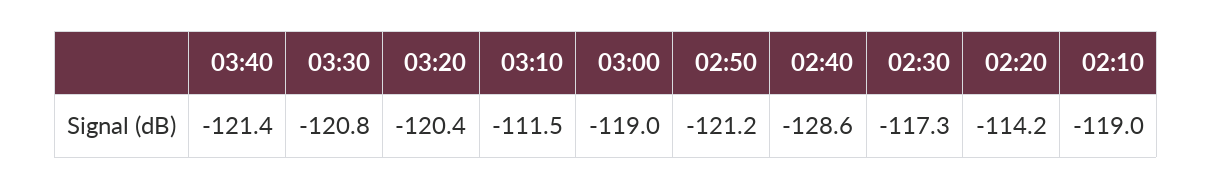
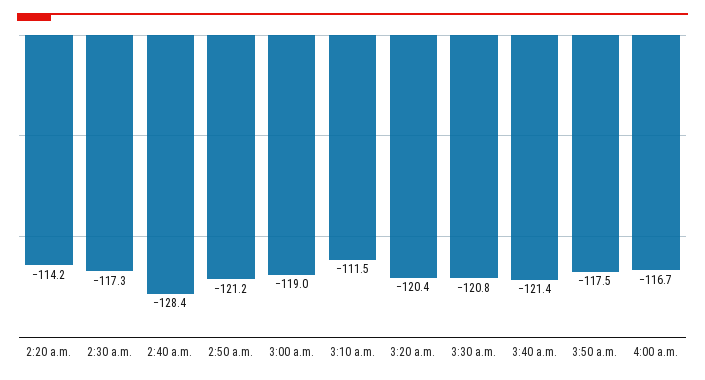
02:40: -128.6 -> -128.4
02:10: -119 -> none
3:50 a.m.: none -> -117.5
4:00 a.m.: none -> -116.7

